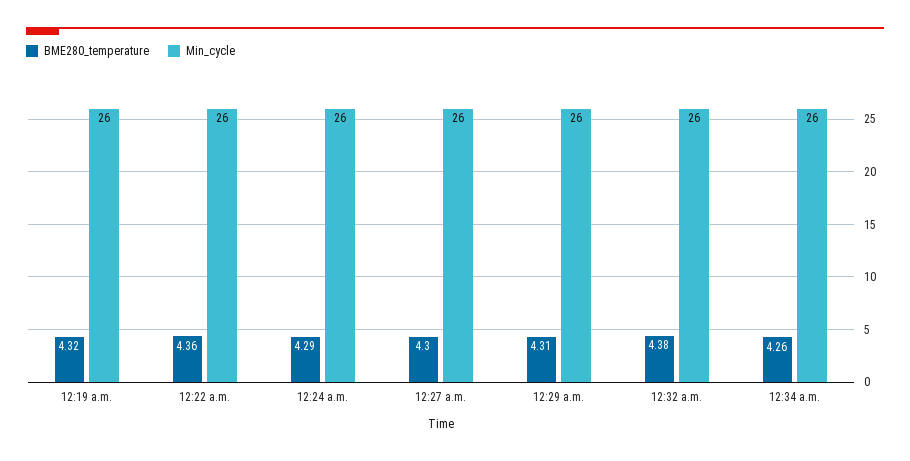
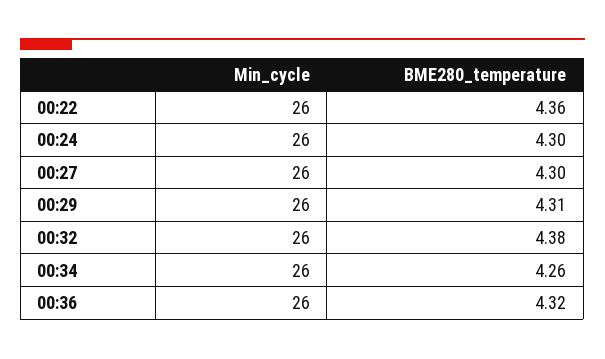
BME280_temperature, 12:19 a.m.: 4.32 -> none
Min_cycle, 12:19 a.m.: 26 -> none
BME280_temperature, 12:24 a.m.: 4.29 -> 4.3
Min_cycle, 00:36: none -> 26
BME280_temperature, 00:36: none -> 4.32

